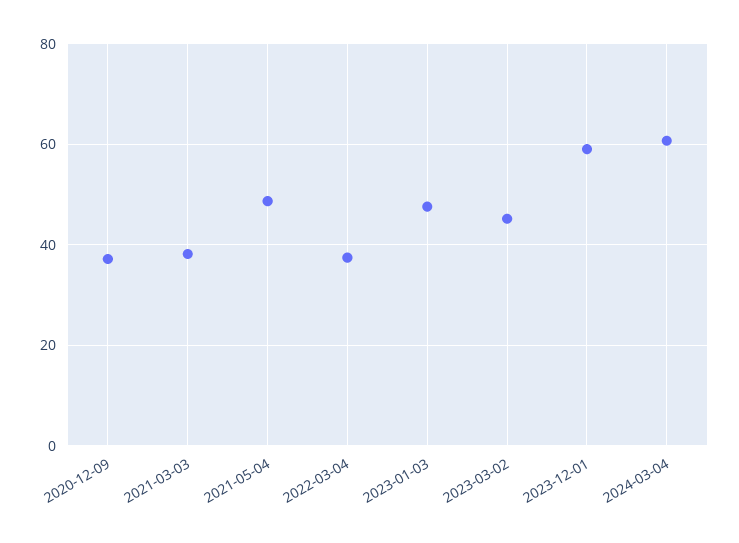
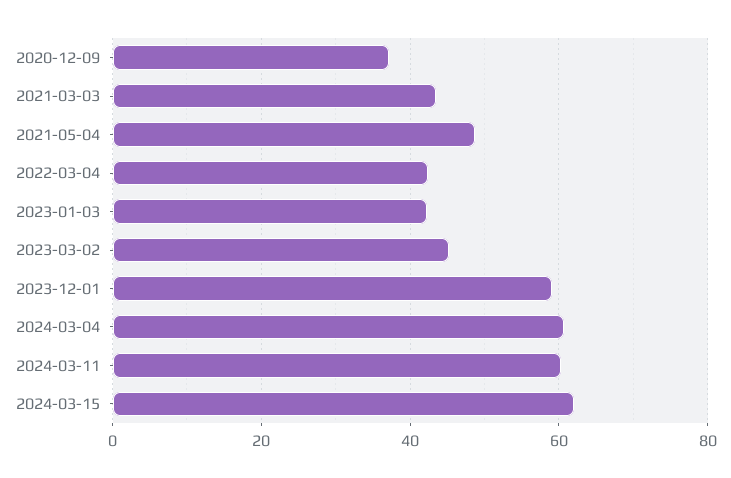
2021-03-03: 38 -> 44
2022-03-04: 38 -> 42
2023-01-03: 48 -> 42
2024-03-11: none -> 60
2024-03-15: none -> 62

